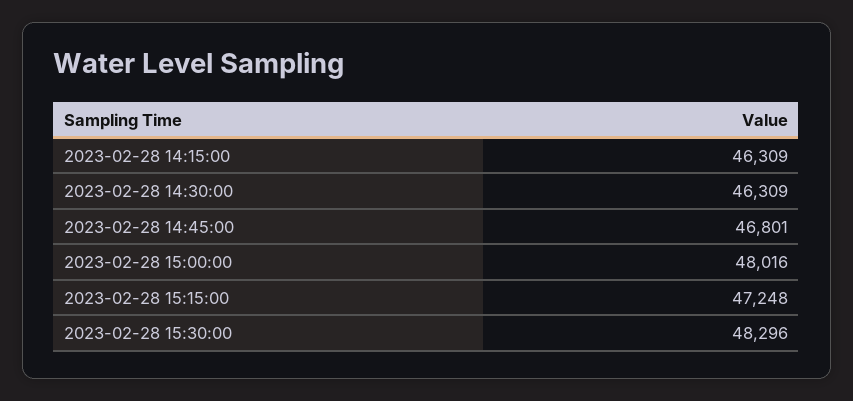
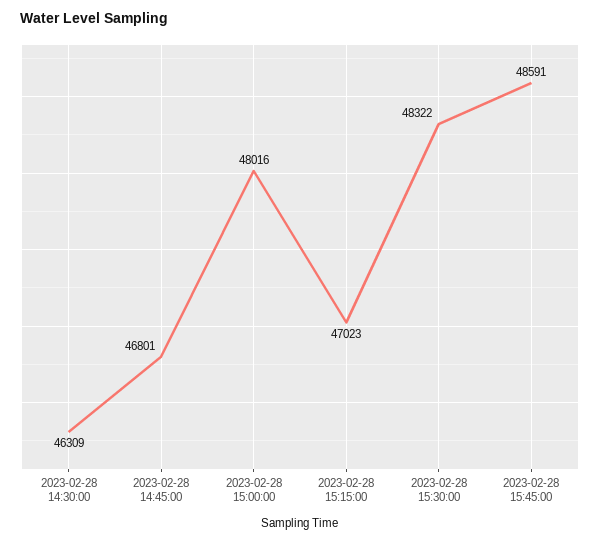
2023-02-28 14:15:00: 46309 -> none
2023-02-28 15:15:00: 47248 -> 47023
2023-02-28 15:30:00: 48296 -> 48322
2023-02-28 15:45:00: none -> 48591

